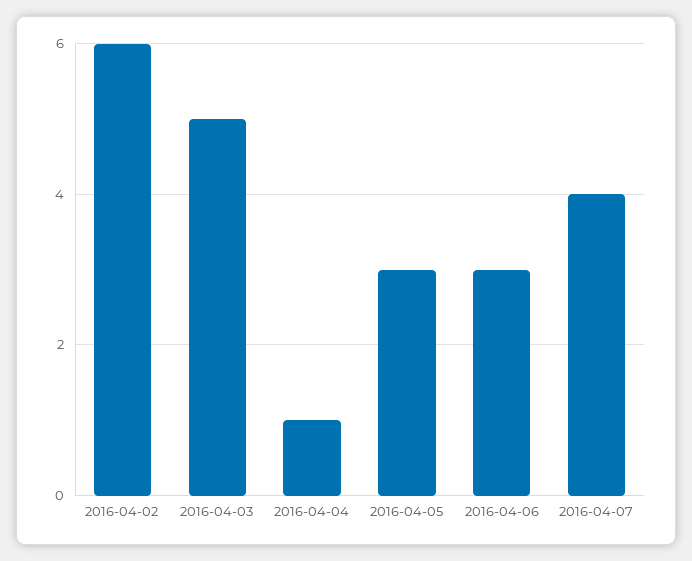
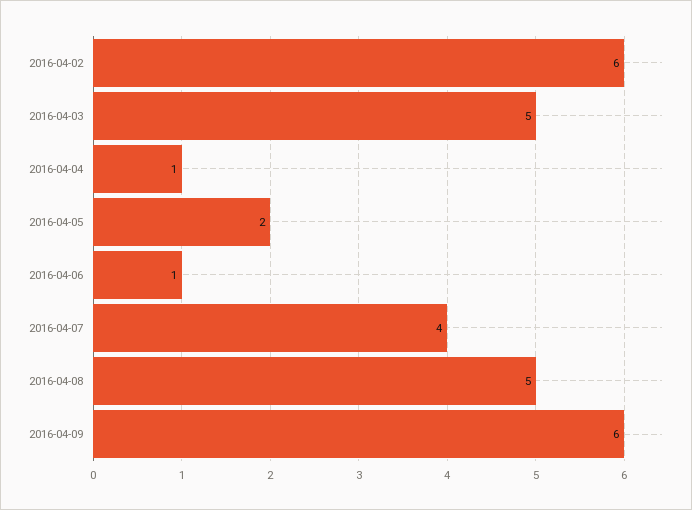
2016-04-05: 3 -> 2
2016-04-06: 3 -> 1
2016-04-08: none -> 5
2016-04-09: none -> 6

